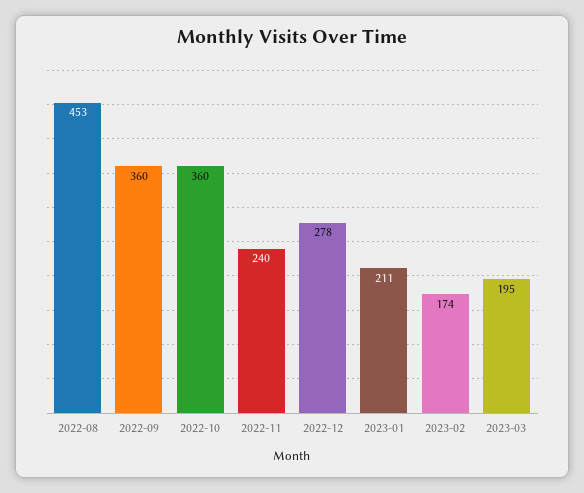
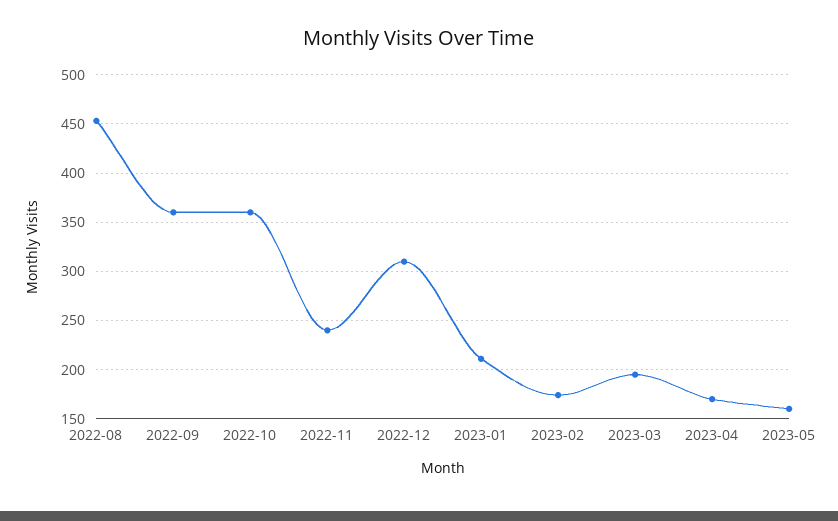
2022-12: 278 -> 310
2023-04: none -> 170
2023-05: none -> 160

